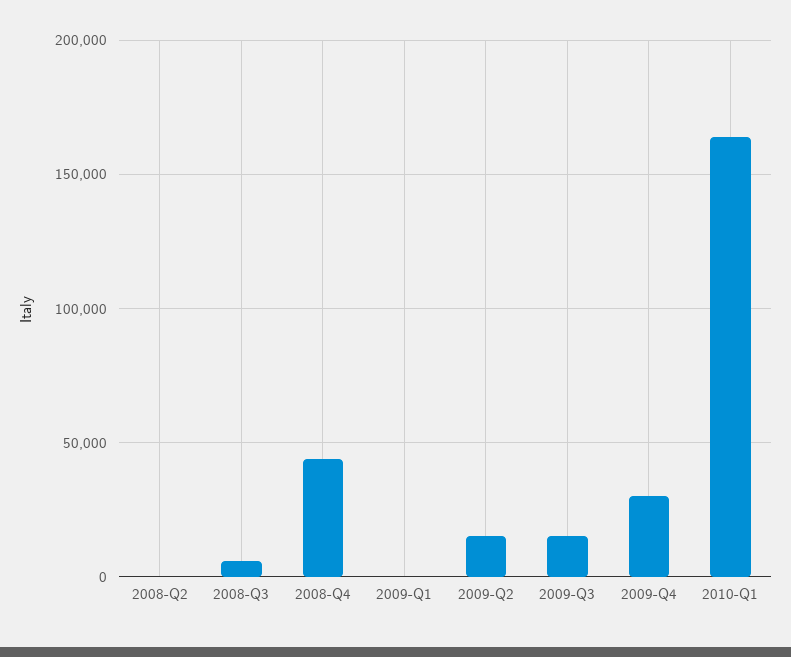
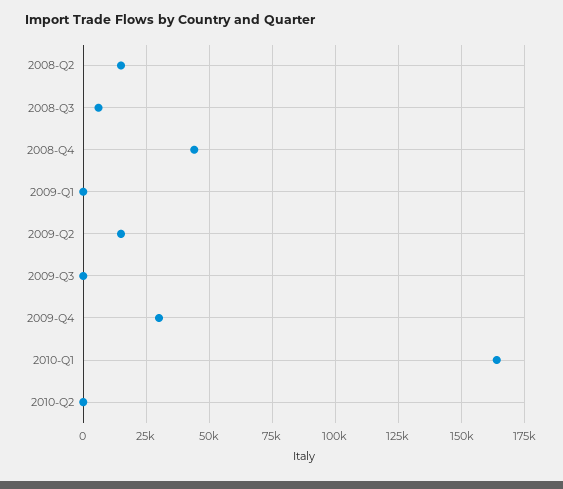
2008-Q2: 0 -> 15000
2009-Q3: 15000 -> 0
2010-Q2: none -> 0

